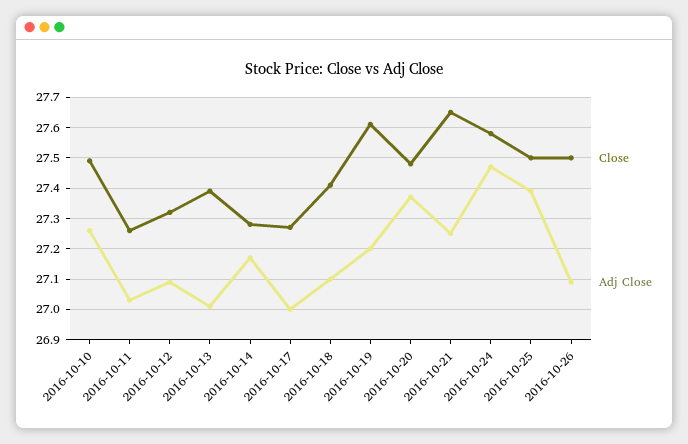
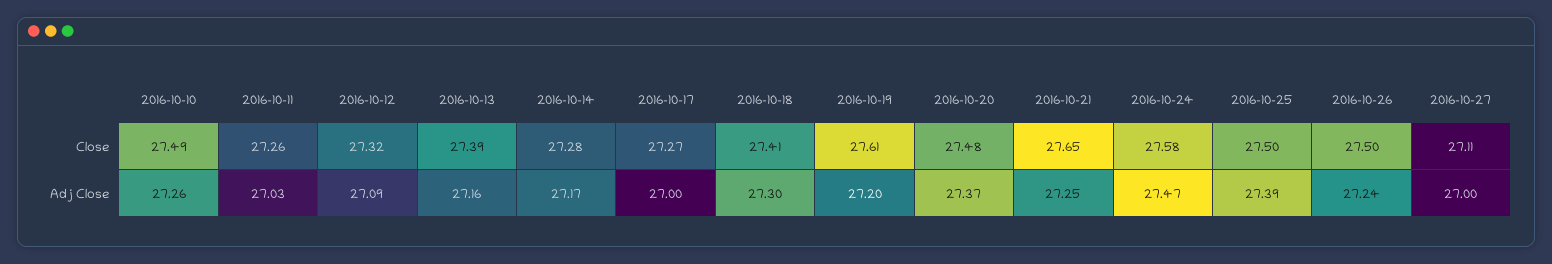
Adj Close, 2016-10-13: 27 -> 27.16
Adj Close, 2016-10-18: 27.1 -> 27.3
Adj Close, 2016-10-26: 27.1 -> 27.24
Close, 2016-10-27: none -> 27.11
Adj Close, 2016-10-27: none -> 27

